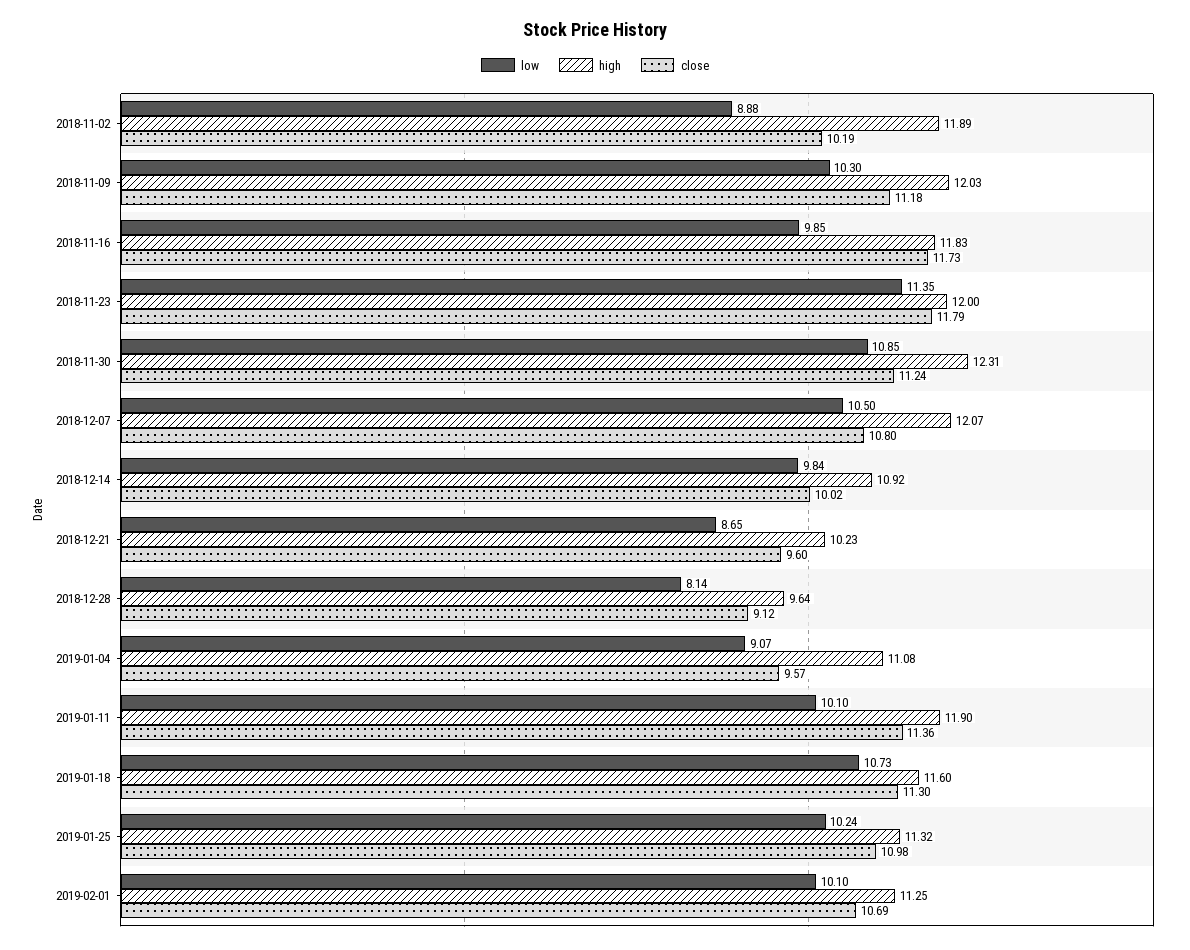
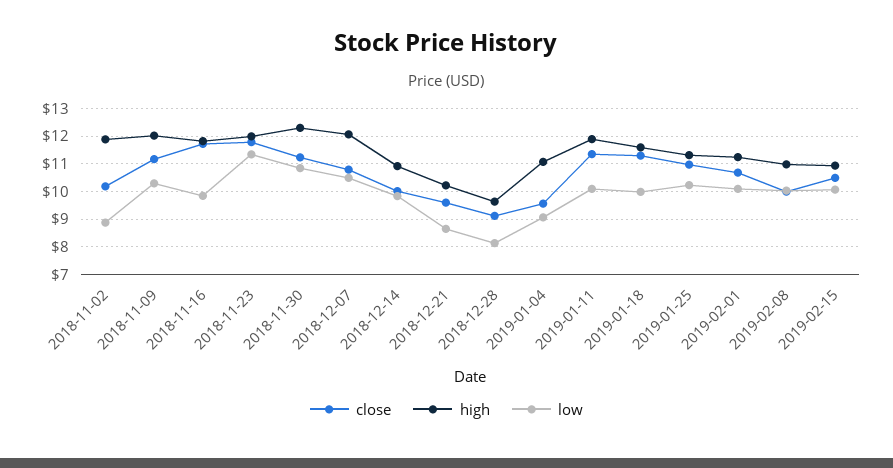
low, 2019-01-18: 10.73 -> 10
close, 2019-02-08: none -> 10
high, 2019-02-08: none -> 11
low, 2019-02-08: none -> 10
close, 2019-02-15: none -> 10.5
high, 2019-02-15: none -> 11
low, 2019-02-15: none -> 10

